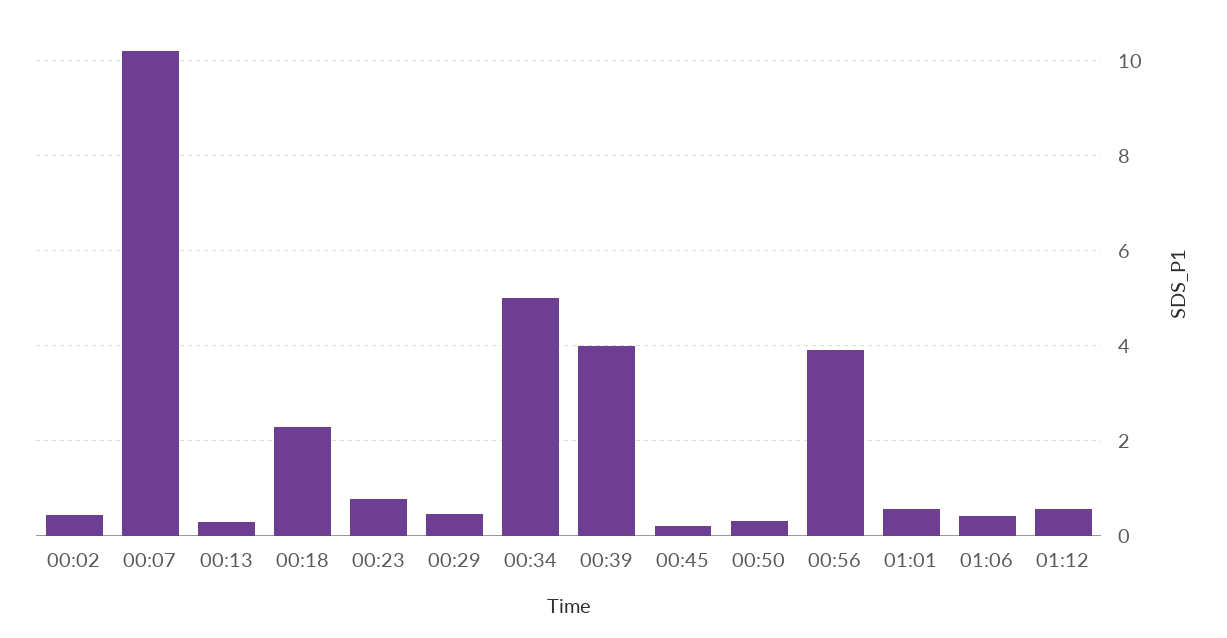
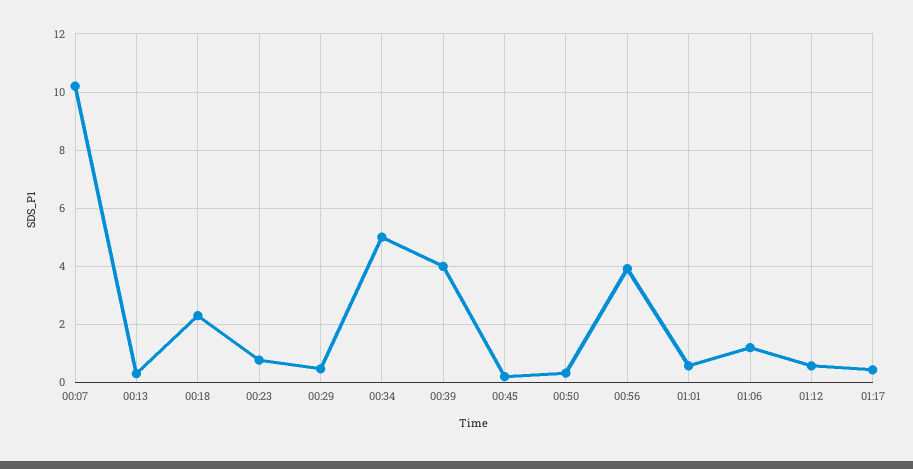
00:02: 0.4 -> none
01:06: 0.4 -> 1.25
01:17: none -> 0.5

